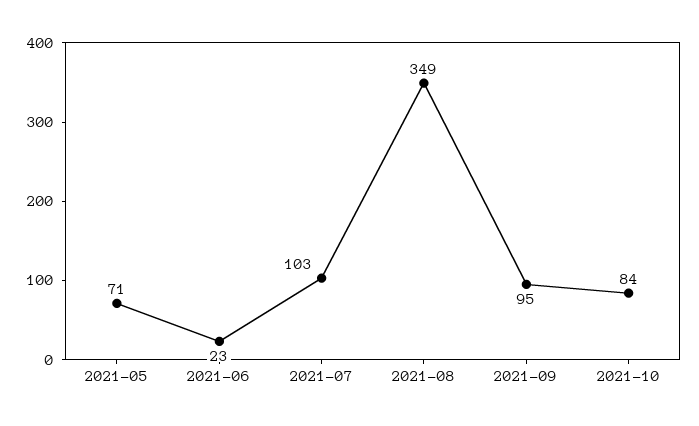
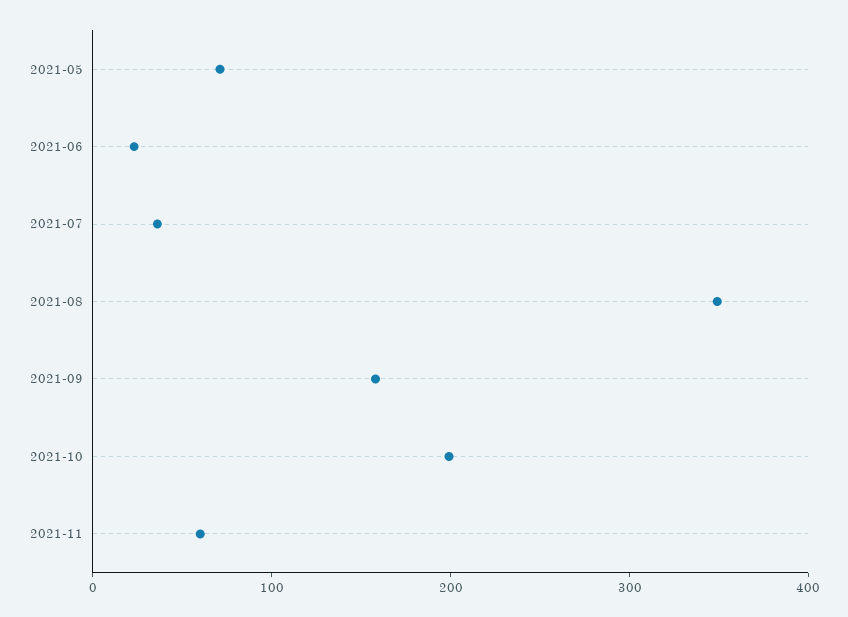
2021-07: 103 -> 40
2021-09: 95 -> 160
2021-10: 84 -> 200
2021-11: none -> 60

